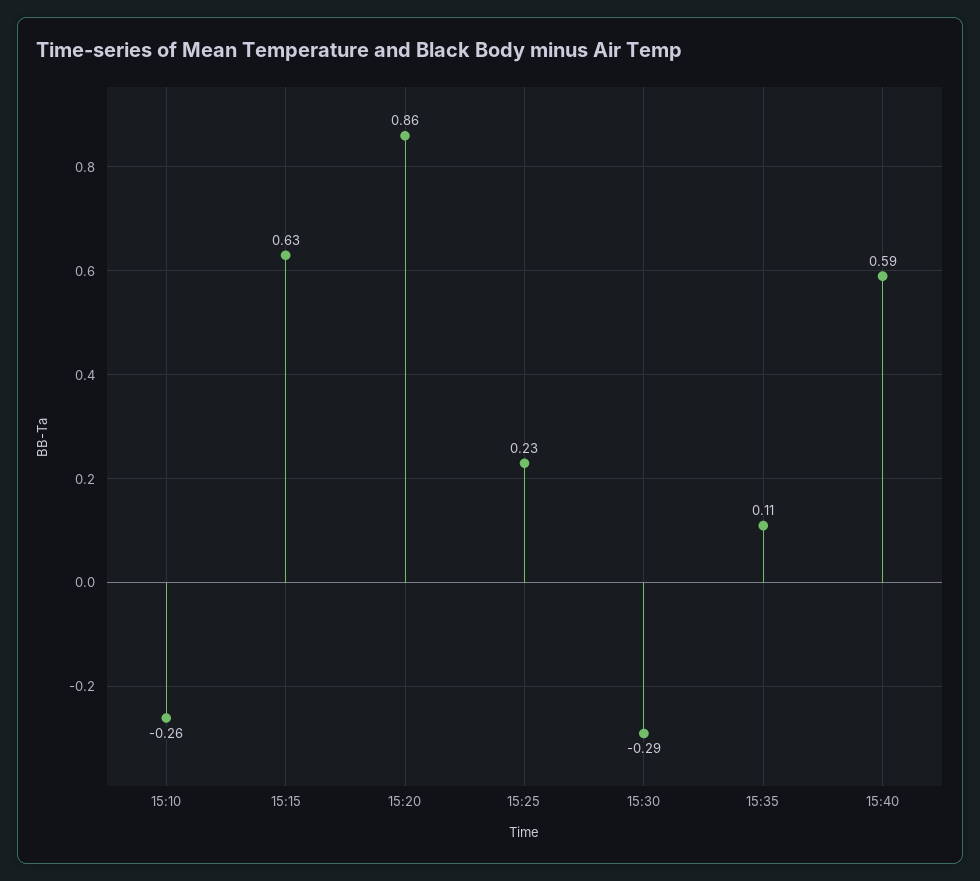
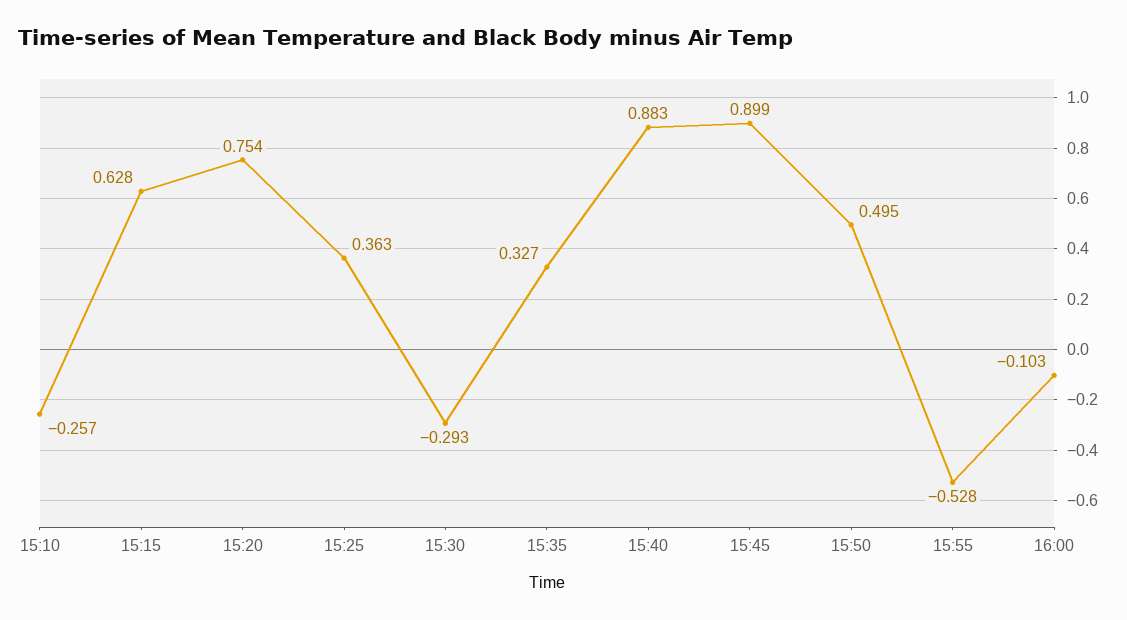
15:20: 0.86 -> 0.754
15:25: 0.23 -> 0.363
15:35: 0.11 -> 0.327
15:40: 0.59 -> 0.883
15:45: none -> 0.899
15:50: none -> 0.495
15:55: none -> -0.528
16:00: none -> -0.103

